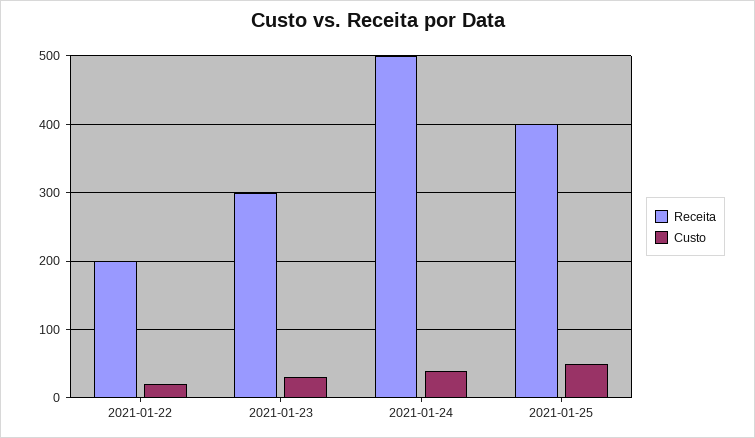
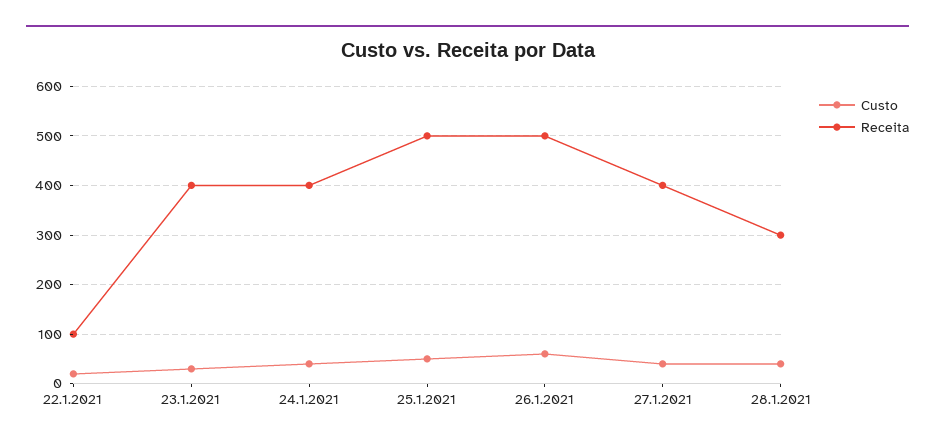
Receita, 2021-01-22: 200 -> 100
Receita, 2021-01-23: 300 -> 400
Receita, 2021-01-24: 500 -> 400
Receita, 2021-01-25: 400 -> 500
Custo, 26.1.2021: none -> 60
Receita, 26.1.2021: none -> 500
Custo, 27.1.2021: none -> 40
Receita, 27.1.2021: none -> 400
Custo, 28.1.2021: none -> 40
Receita, 28.1.2021: none -> 300

